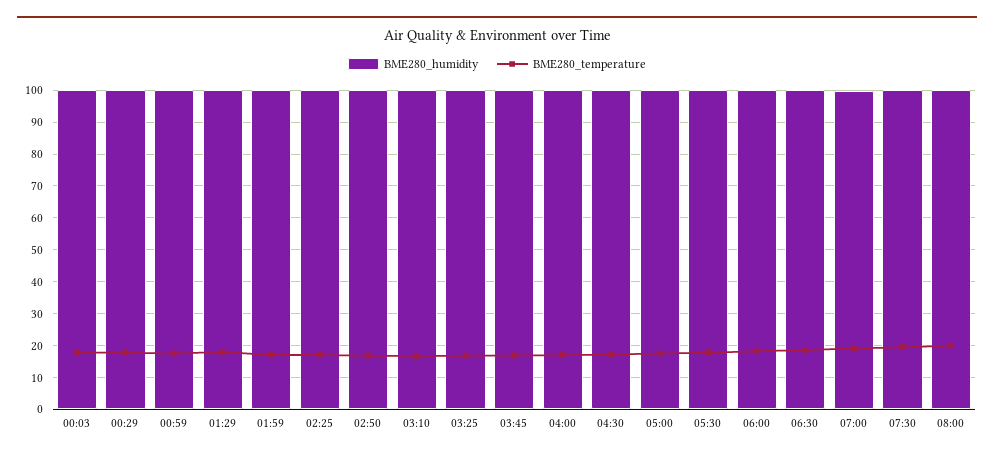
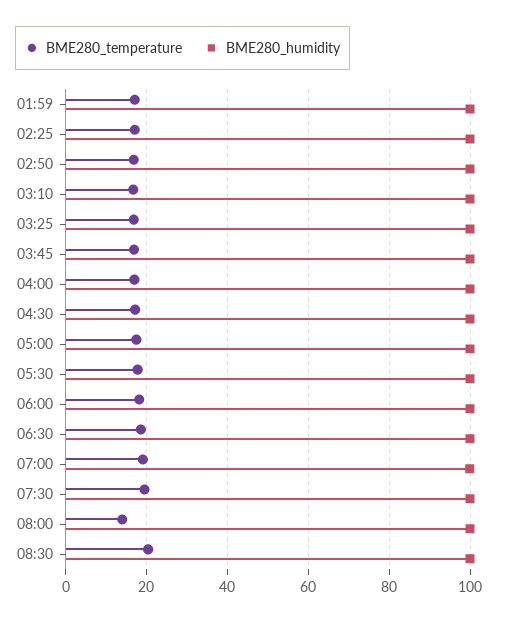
BME280_humidity, 00:03: 100 -> none
BME280_temperature, 00:03: 18 -> none
BME280_humidity, 00:29: 100 -> none
BME280_temperature, 00:29: 18 -> none
BME280_humidity, 00:59: 100 -> none
BME280_temperature, 00:59: 18 -> none
BME280_humidity, 01:29: 100 -> none
BME280_temperature, 01:29: 18 -> none
BME280_temperature, 08:00: 20 -> 14
BME280_temperature, 08:30: none -> 20
BME280_humidity, 08:30: none -> 100

